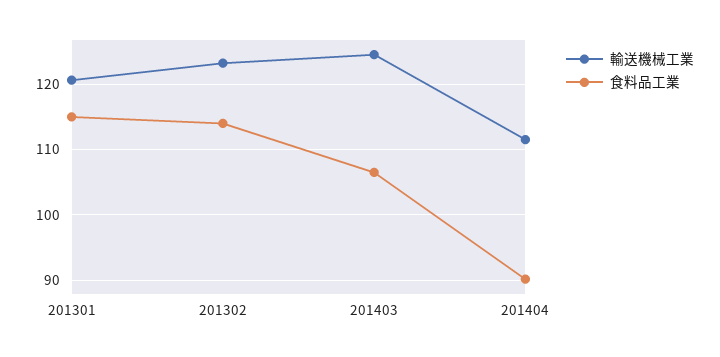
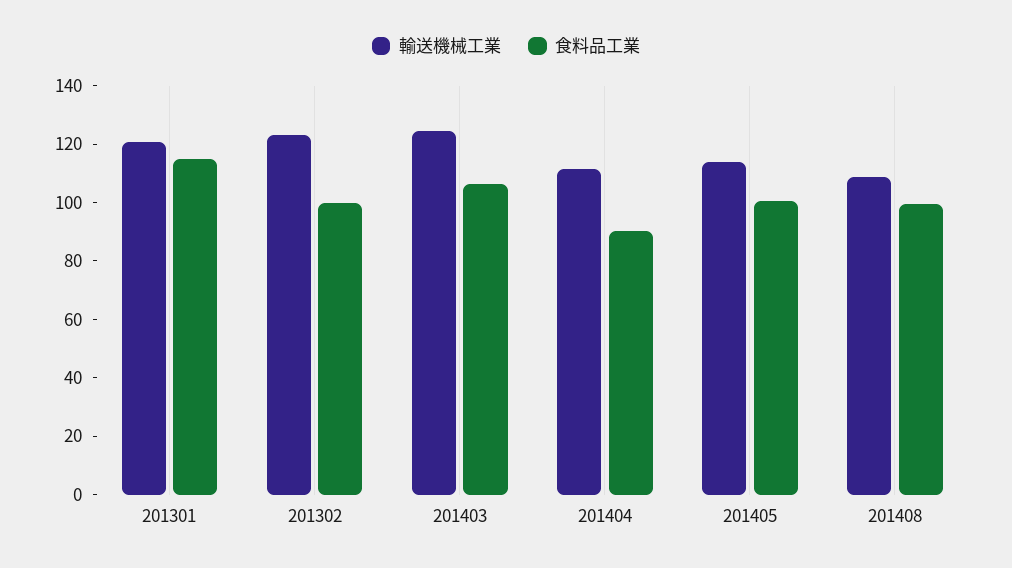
食料品工業, 201302: 114 -> 100
輸送機械工業, 201405: none -> 115
食料品工業, 201405: none -> 100
輸送機械工業, 201408: none -> 110
食料品工業, 201408: none -> 100

